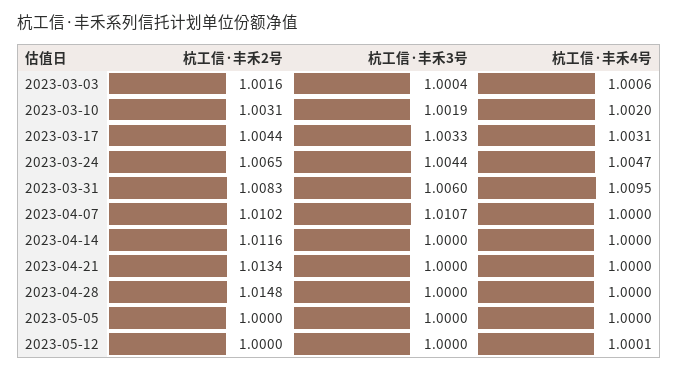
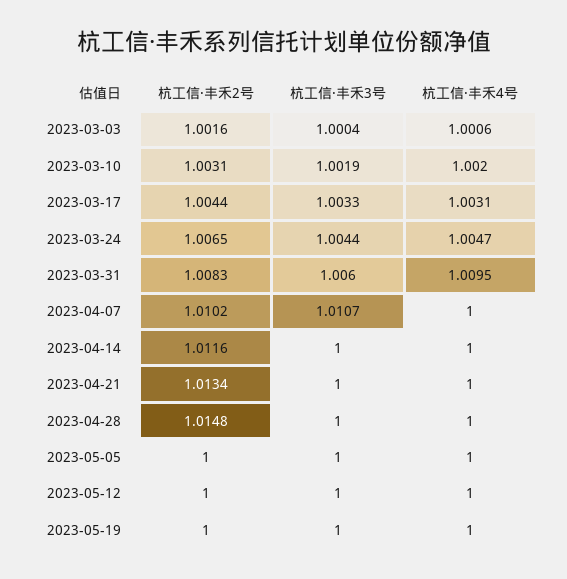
杭工信·丰禾4号, 2023-05-12: 1.0001 -> 1
杭工信·丰禾2号, 2023-05-19: none -> 1
杭工信·丰禾3号, 2023-05-19: none -> 1
杭工信·丰禾4号, 2023-05-19: none -> 1

